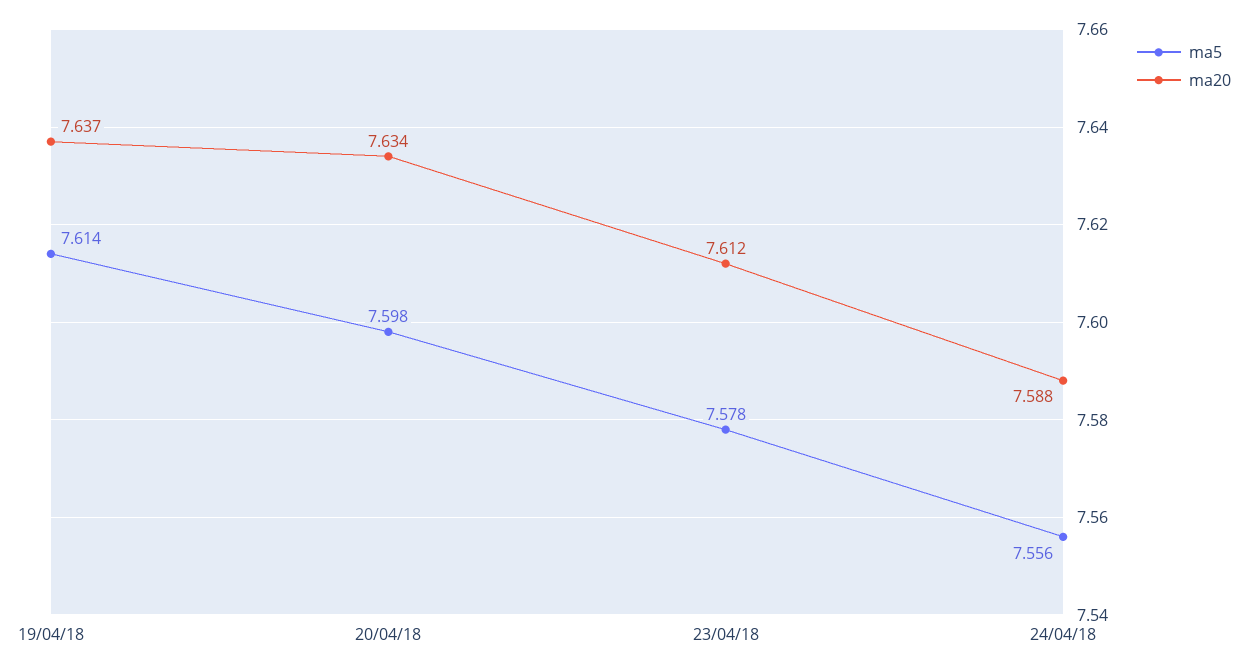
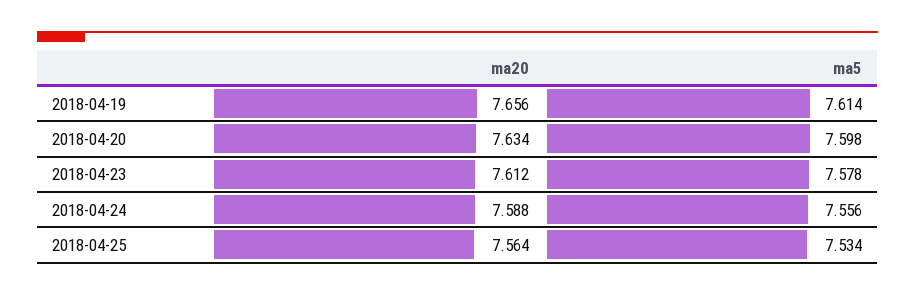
ma20, 19/04/18: 7.637 -> 7.656
ma20, 2018-04-25: none -> 7.564
ma5, 2018-04-25: none -> 7.534

